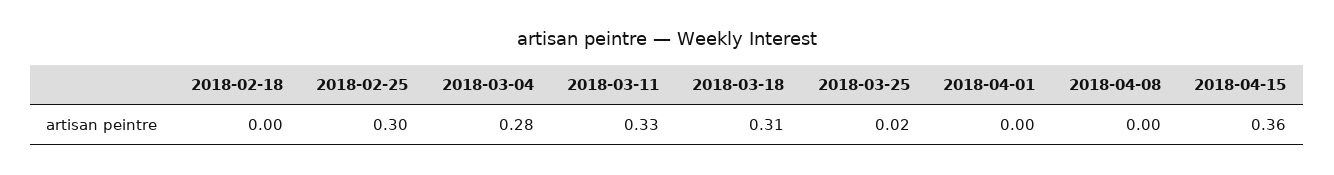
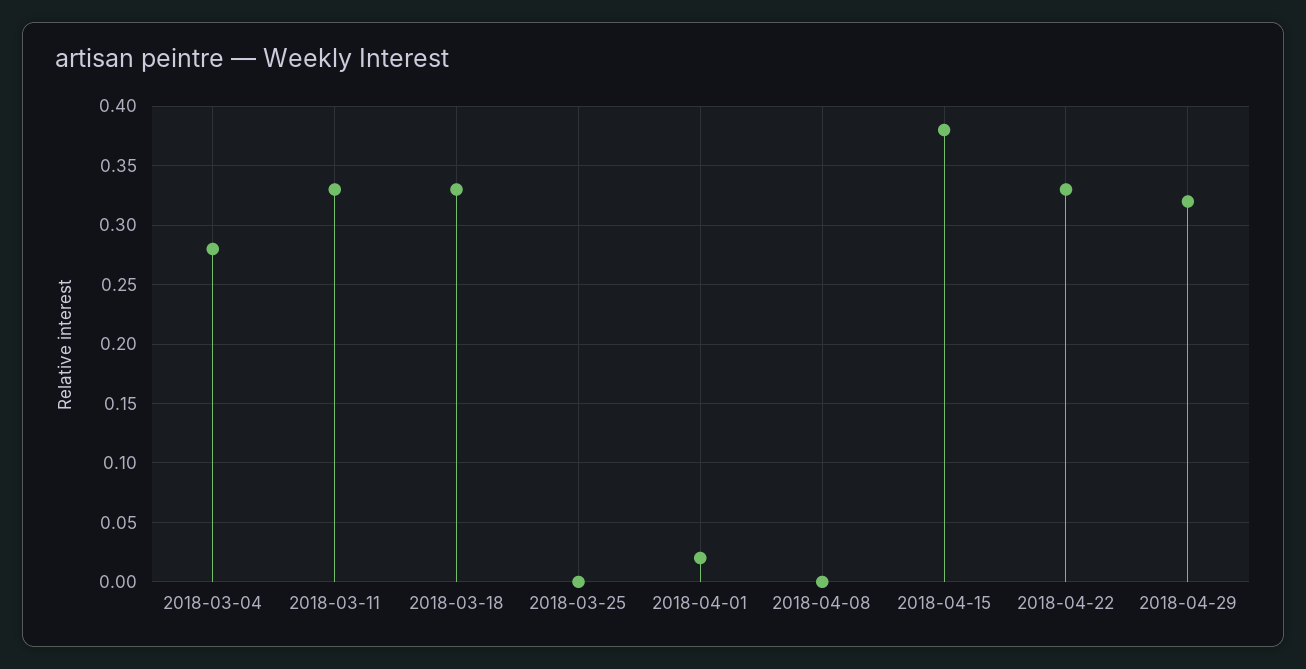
2018-02-18: 0 -> none
2018-02-25: 0.3 -> none
2018-03-18: 0.31 -> 0.33
2018-03-25: 0.02 -> 0
2018-04-01: 0 -> 0.02
2018-04-15: 0.36 -> 0.38
2018-04-22: none -> 0.33
2018-04-29: none -> 0.32

